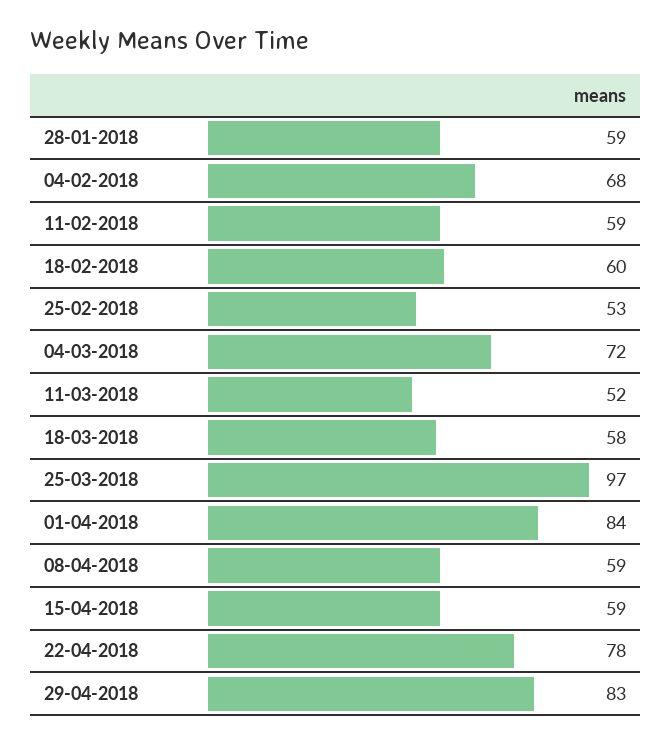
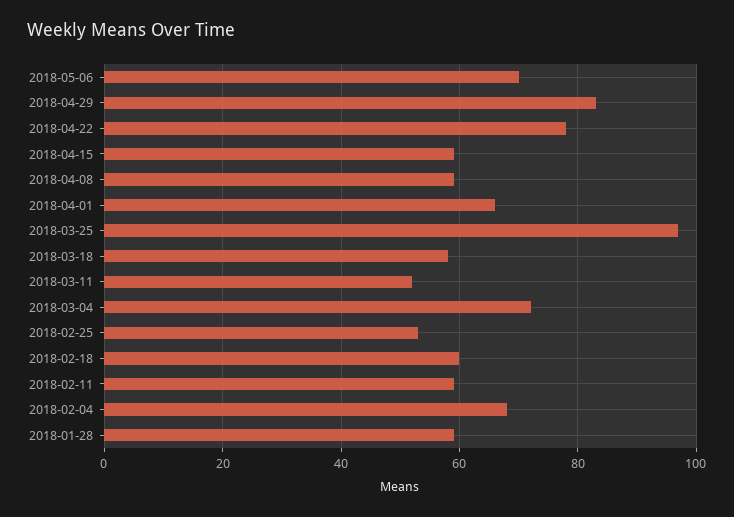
01-04-2018: 84 -> 65
2018-05-06: none -> 70

